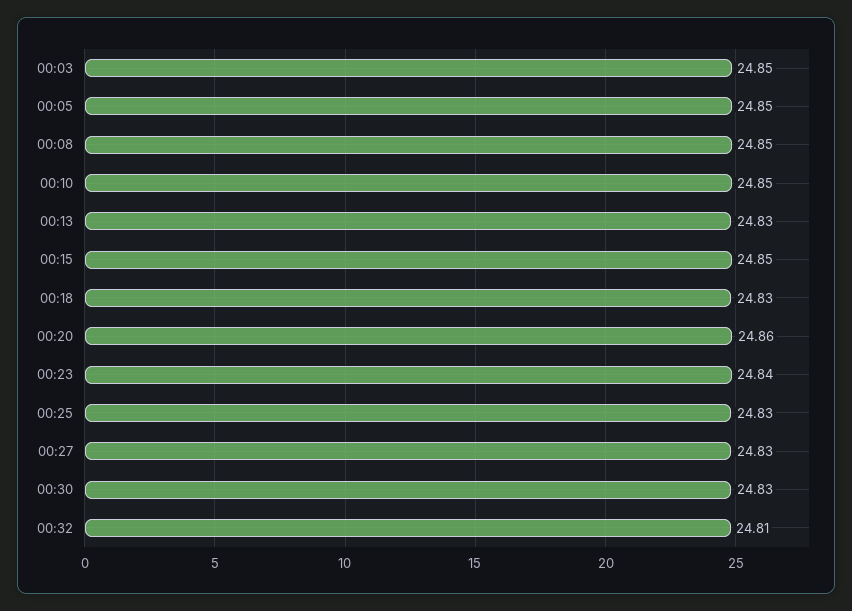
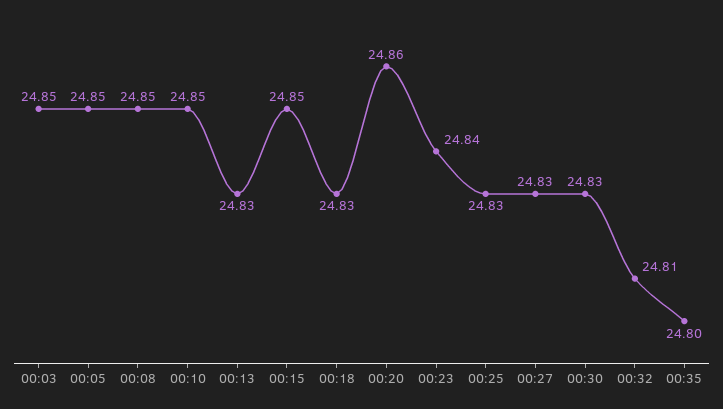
00:35: none -> 24.8

